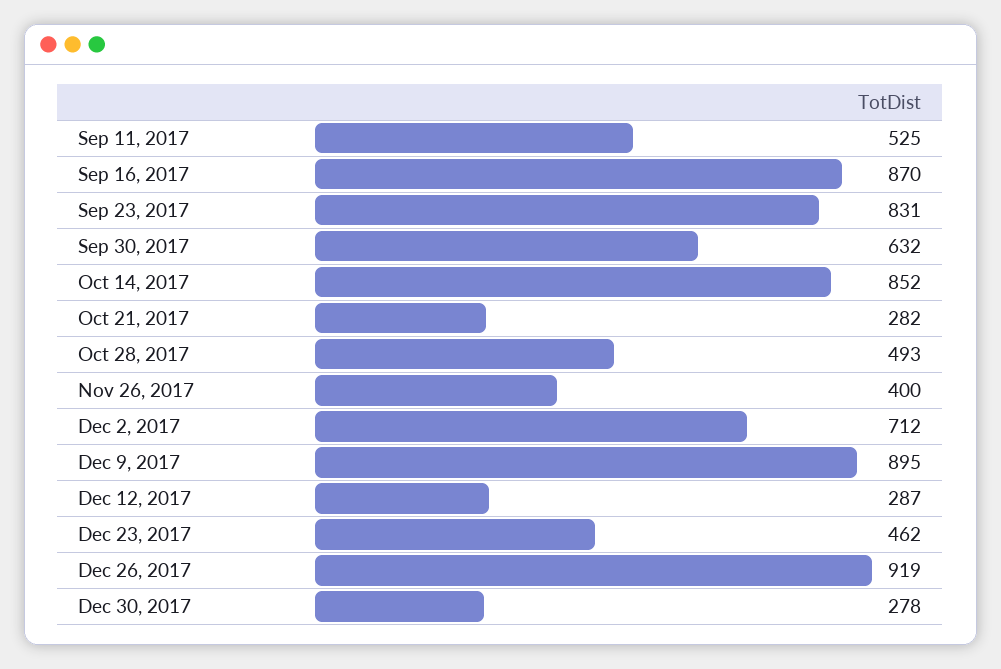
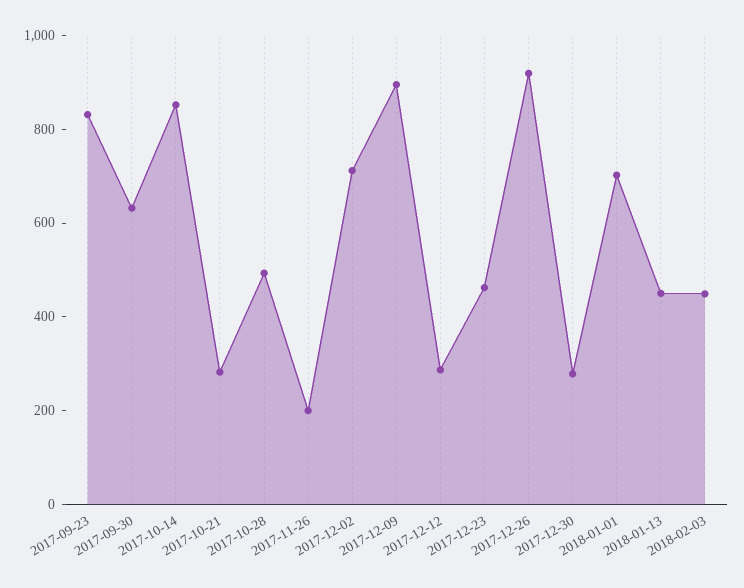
Sep 11, 2017: 525 -> none
Sep 16, 2017: 870 -> none
Nov 26, 2017: 400 -> 200
2018-01-01: none -> 700
2018-01-13: none -> 450
2018-02-03: none -> 450

